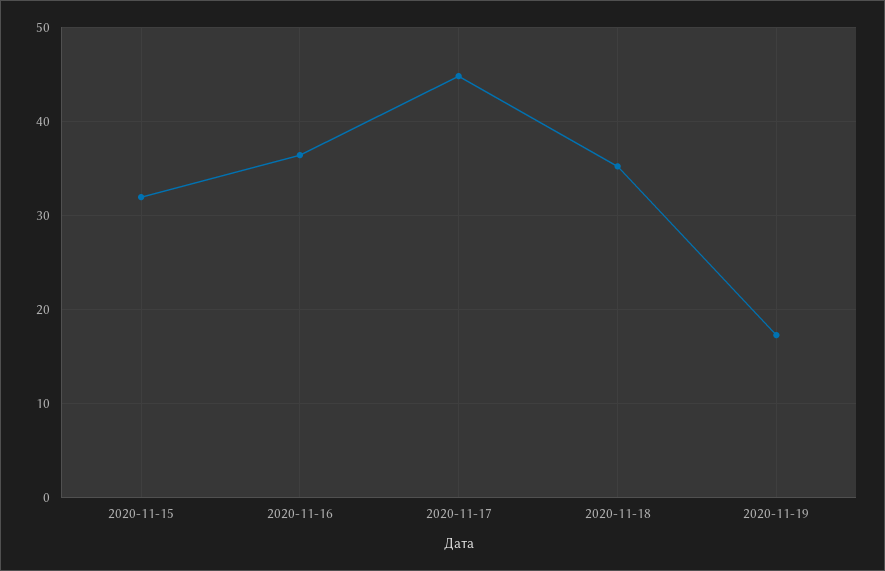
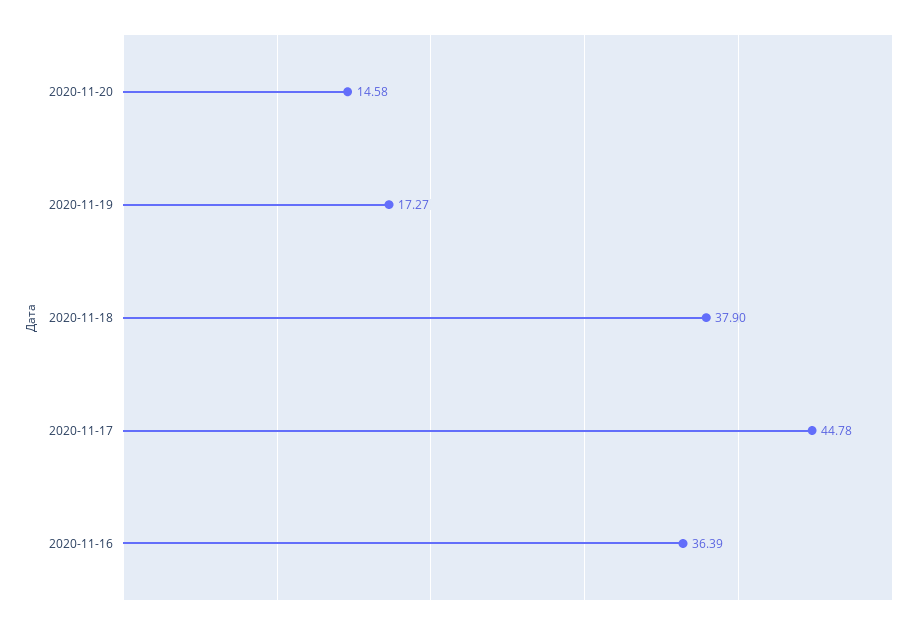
2020-11-15: 32 -> none
2020-11-18: 35 -> 37.9
2020-11-20: none -> 14.58

